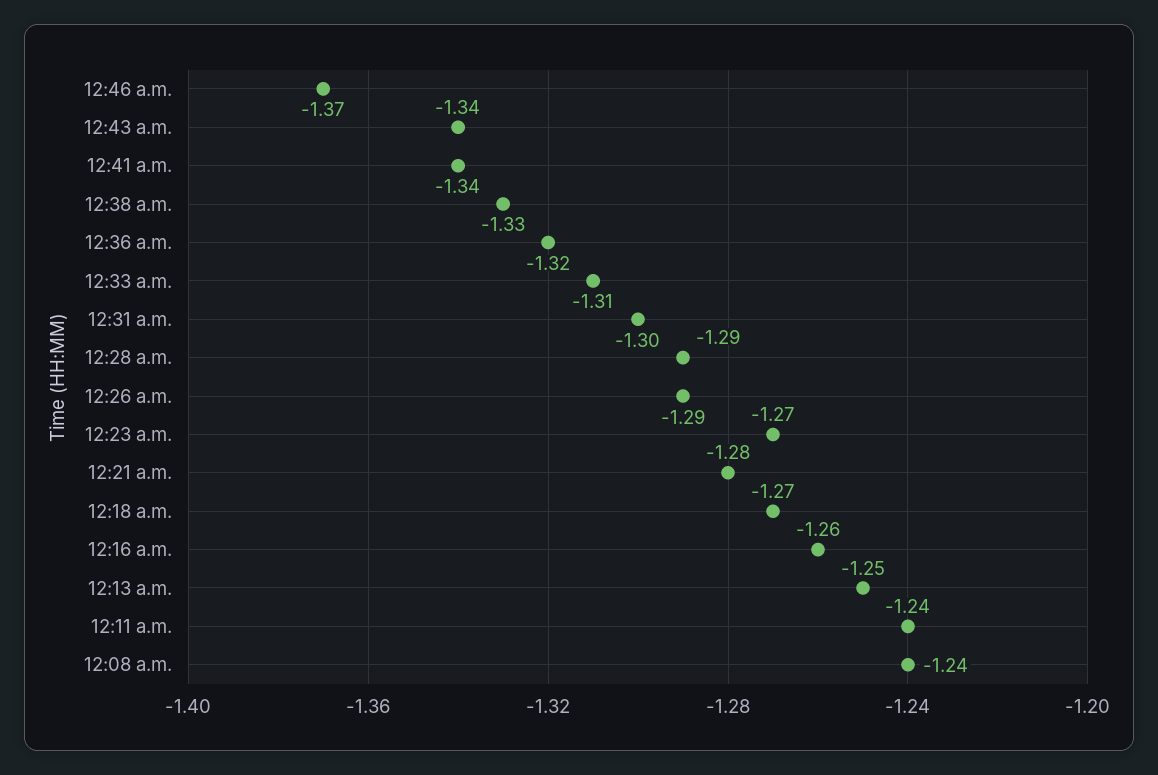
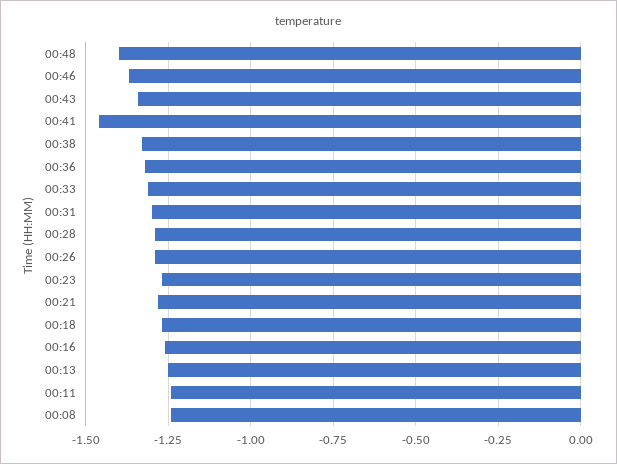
12:41 a.m.: -1.34 -> -1.45
00:48: none -> -1.4

